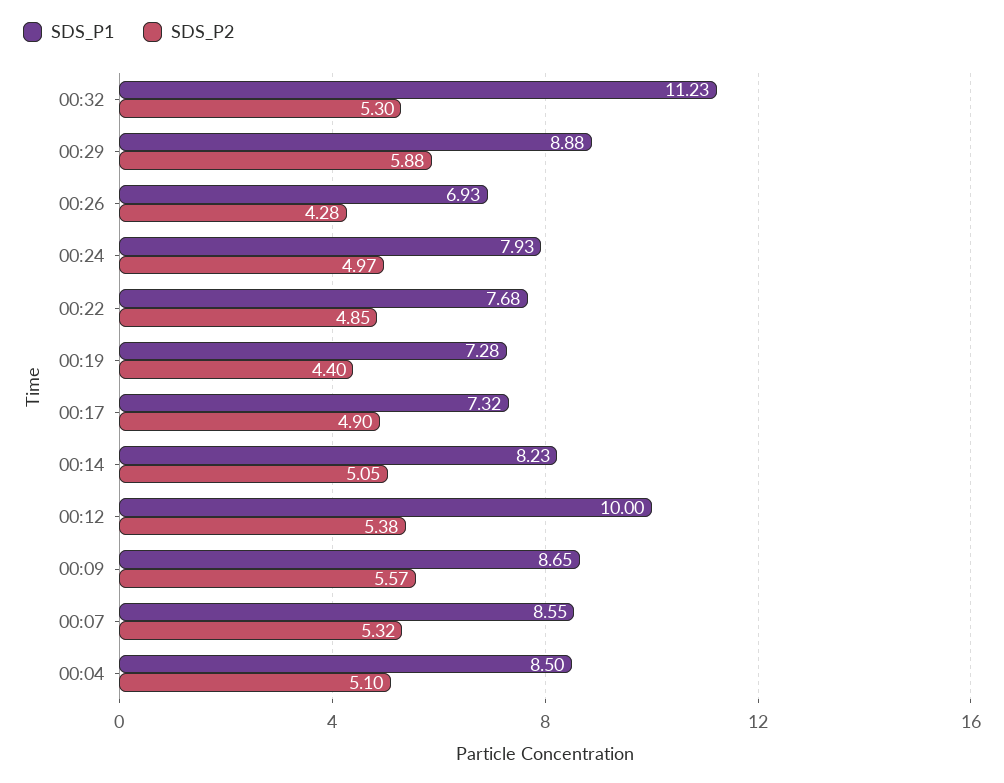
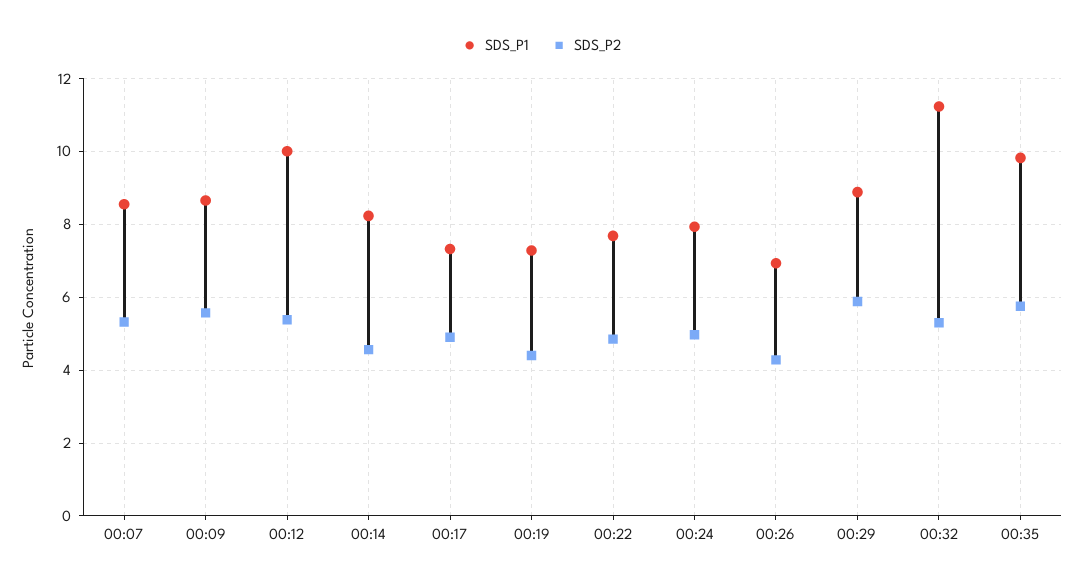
SDS_P2, 00:14: 5.05 -> 4.6
SDS_P1, 00:04: 8.5 -> none
SDS_P2, 00:04: 5.1 -> none
SDS_P1, 00:35: none -> 9.8
SDS_P2, 00:35: none -> 5.8

